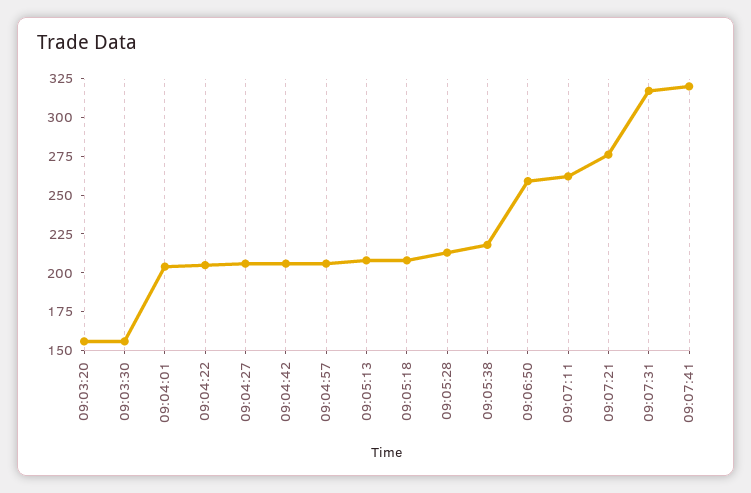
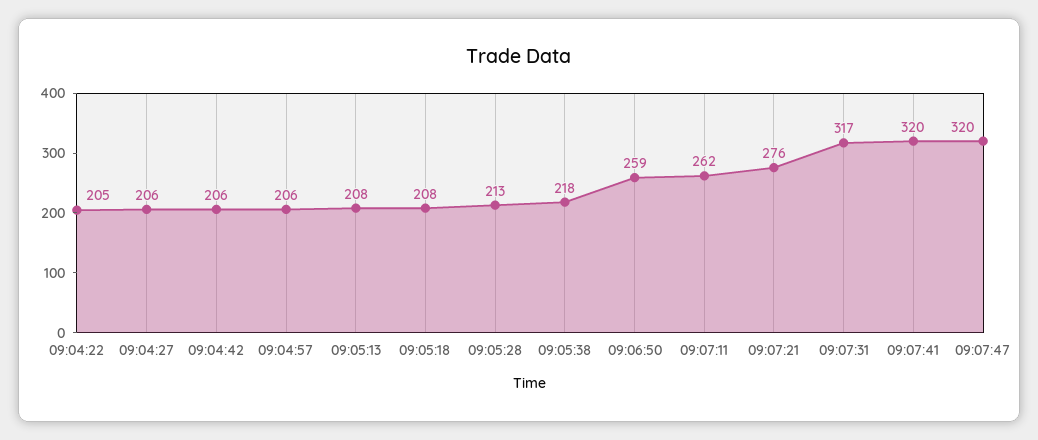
09:03:20: 150 -> none
09:03:30: 150 -> none
09:04:01: 200 -> none
09:07:47: none -> 320

